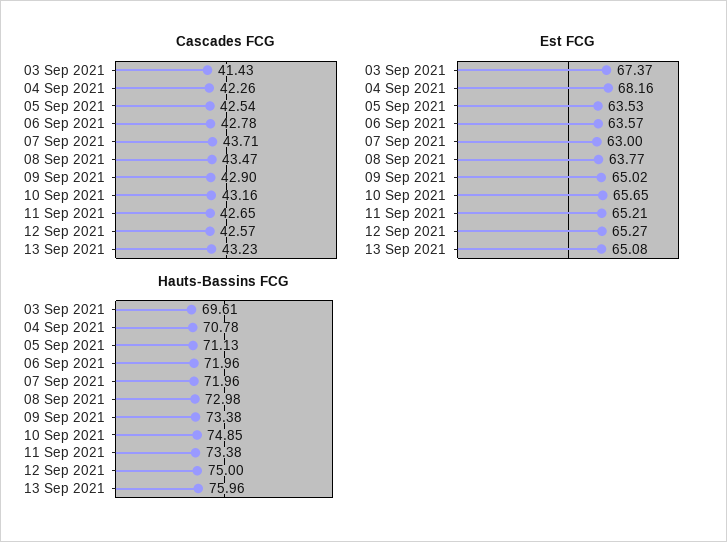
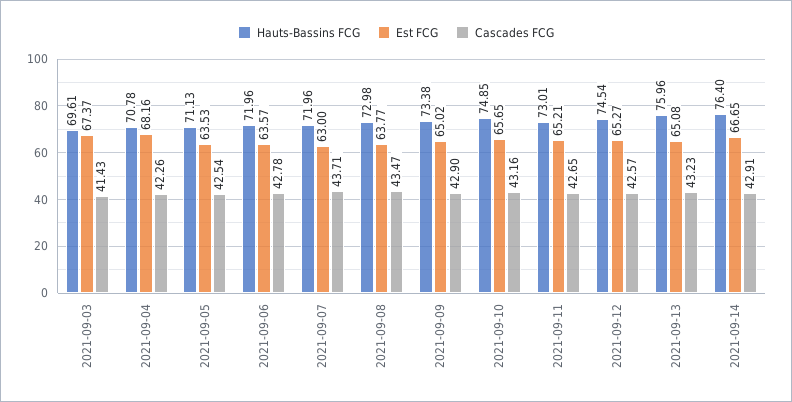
Hauts-Bassins FCG, 11 Sep 2021: 73.38 -> 73.01
Hauts-Bassins FCG, 12 Sep 2021: 75 -> 74.54
Hauts-Bassins FCG, 2021-09-14: none -> 76.4
Est FCG, 2021-09-14: none -> 66.65
Cascades FCG, 2021-09-14: none -> 42.91

